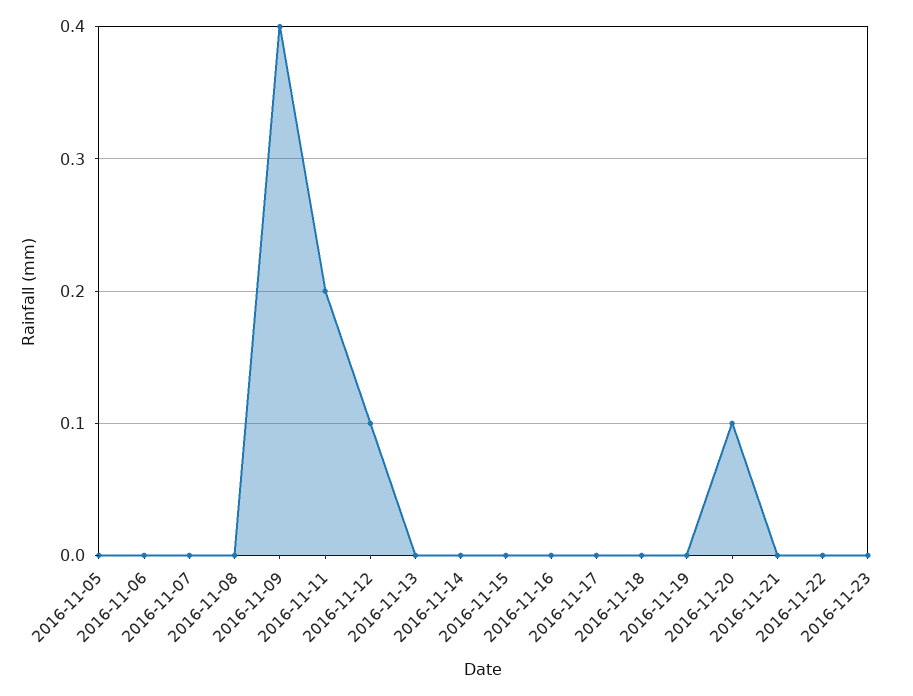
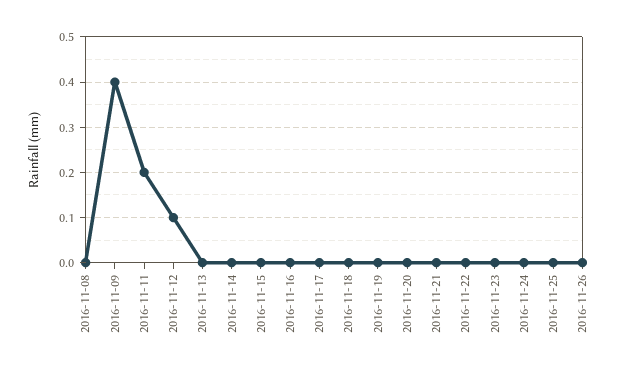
2016-11-05: 0 -> none
2016-11-06: 0 -> none
2016-11-07: 0 -> none
2016-11-20: 0.1 -> 0
2016-11-24: none -> 0
2016-11-25: none -> 0
2016-11-26: none -> 0

